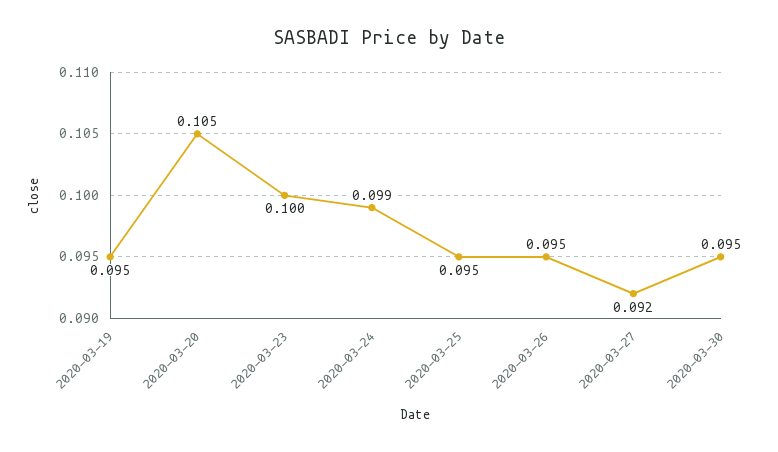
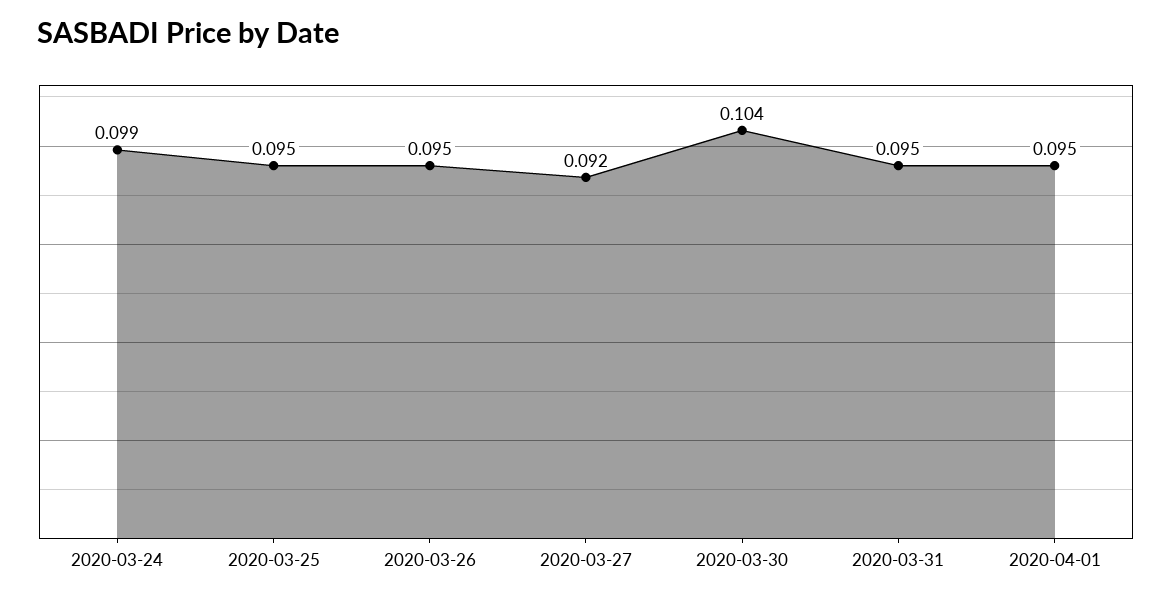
2020-03-19: 0.095 -> none
2020-03-20: 0.105 -> none
2020-03-23: 0.1 -> none
2020-03-30: 0.095 -> 0.104
2020-03-31: none -> 0.095
2020-04-01: none -> 0.095

